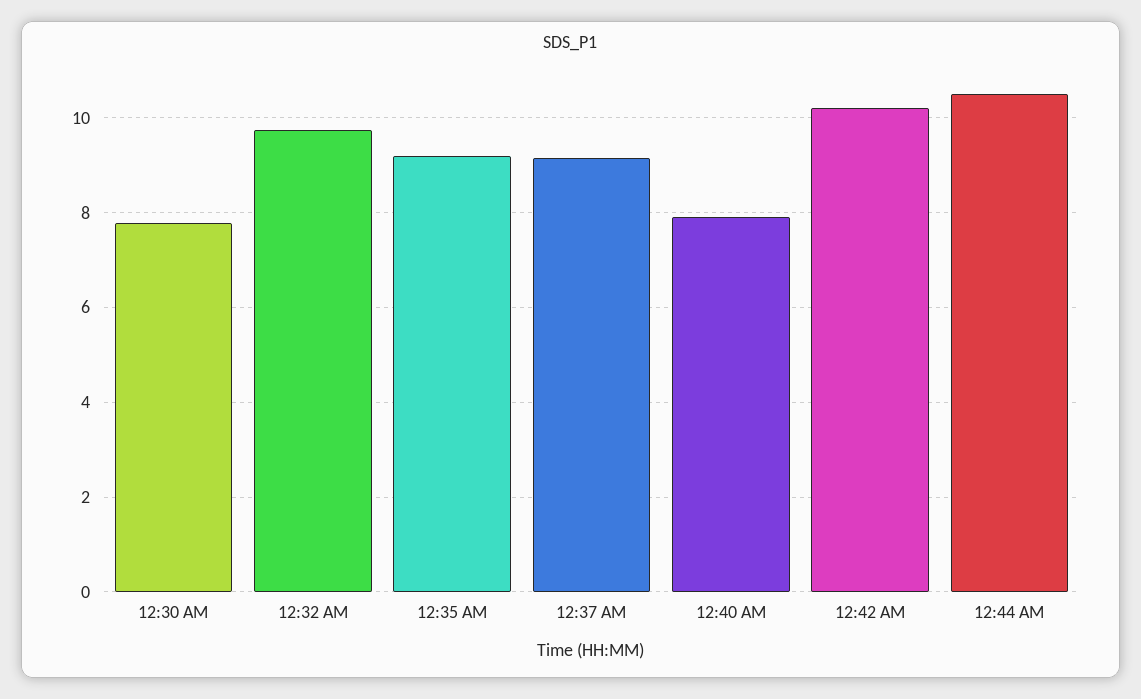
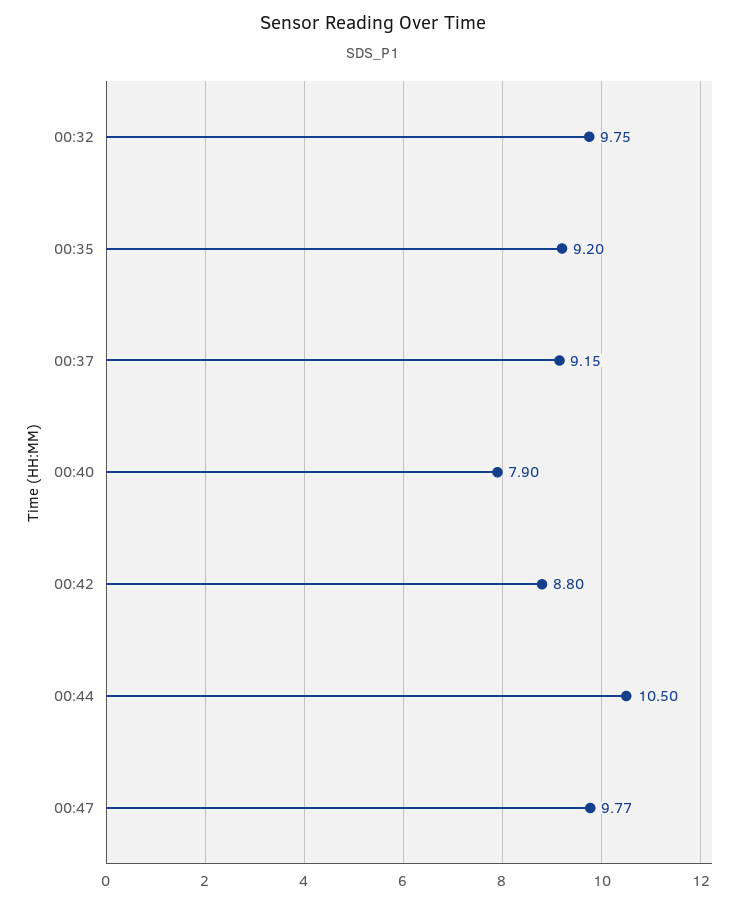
12:30 AM: 7.8 -> none
12:42 AM: 10.2 -> 8.8
00:47: none -> 9.77

